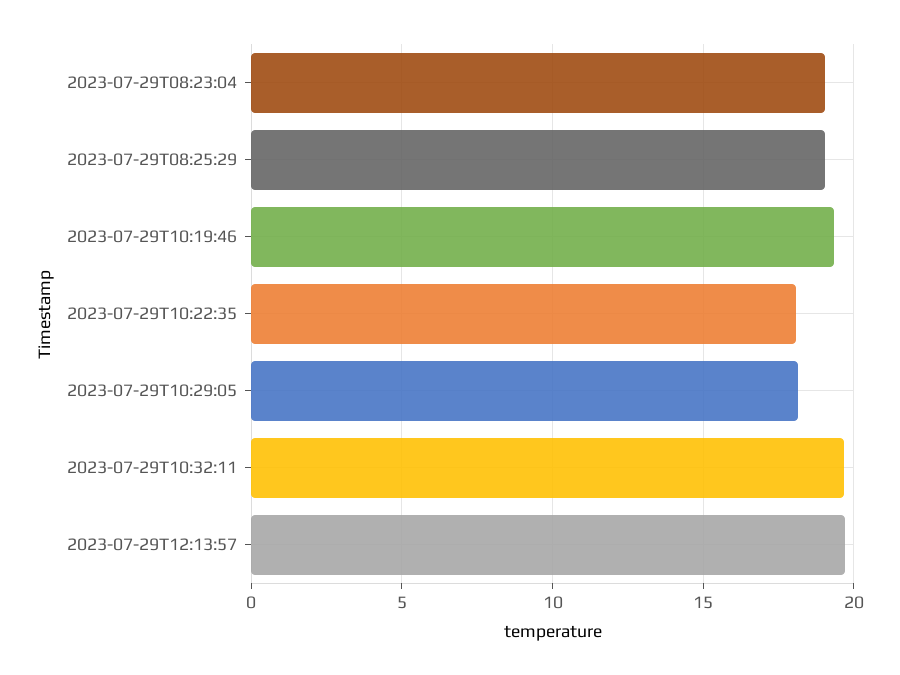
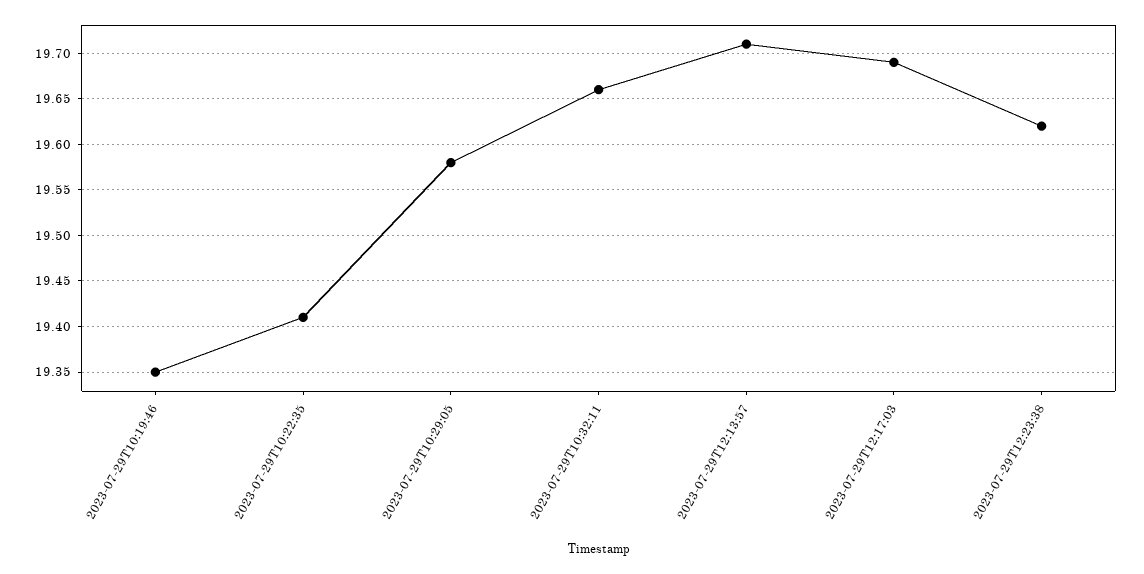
2023-07-29T08:23:04: 19 -> none
2023-07-29T08:25:29: 19 -> none
2023-07-29T10:22:35: 18 -> 19.41
2023-07-29T10:29:05: 18 -> 19.58
2023-07-29T12:17:03: none -> 19.69
2023-07-29T12:23:38: none -> 19.62

